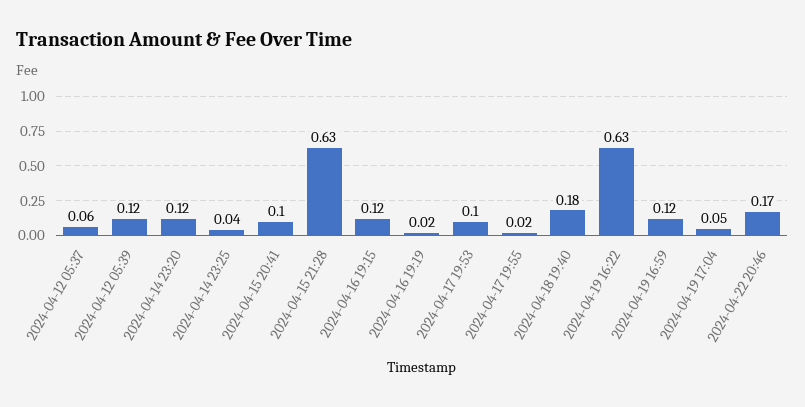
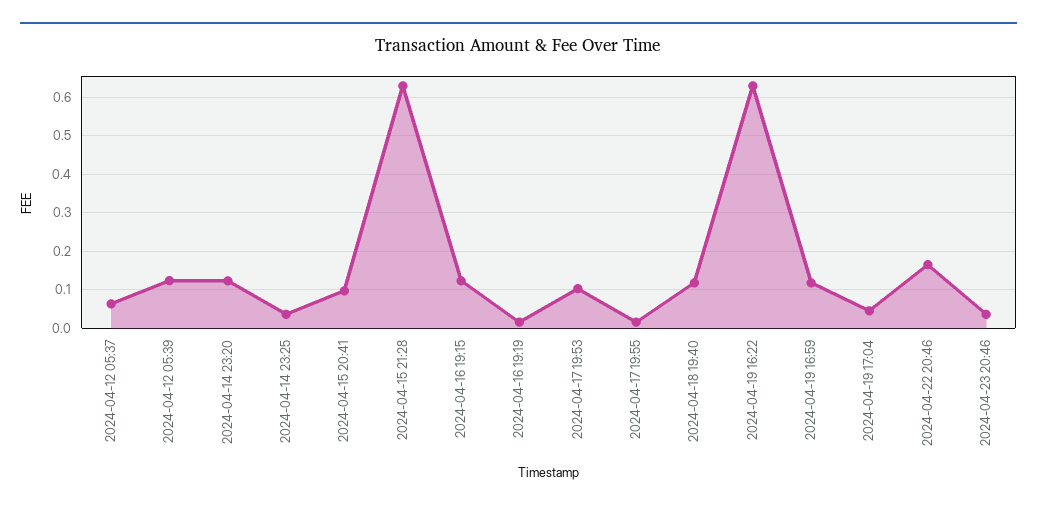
2024-04-18 19:40: 0.18 -> 0.12
2024-04-23 20:46: none -> 0.04

